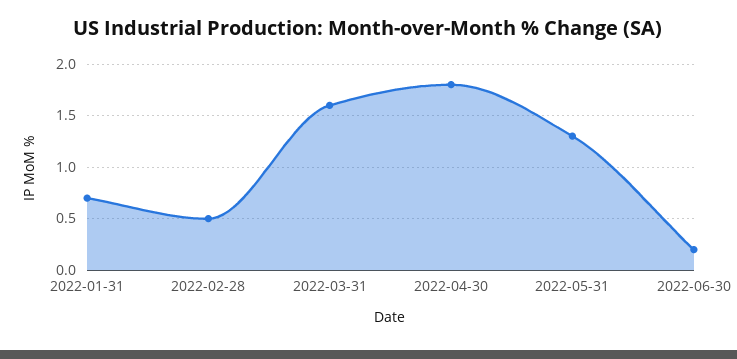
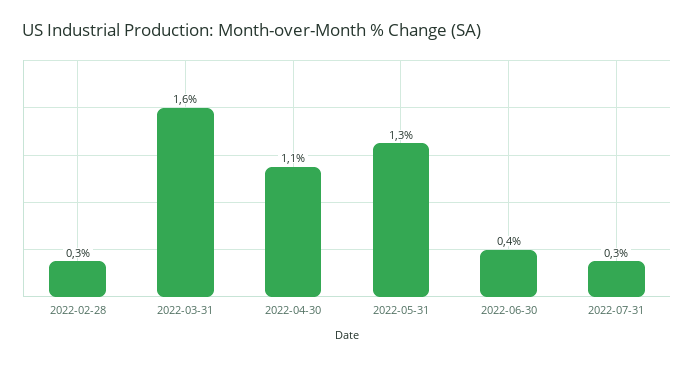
2022-01-31: 0.7 -> none
2022-02-28: 0.5 -> 0.3
2022-04-30: 1.8 -> 1.1
2022-06-30: 0.2 -> 0.4
2022-07-31: none -> 0.3

